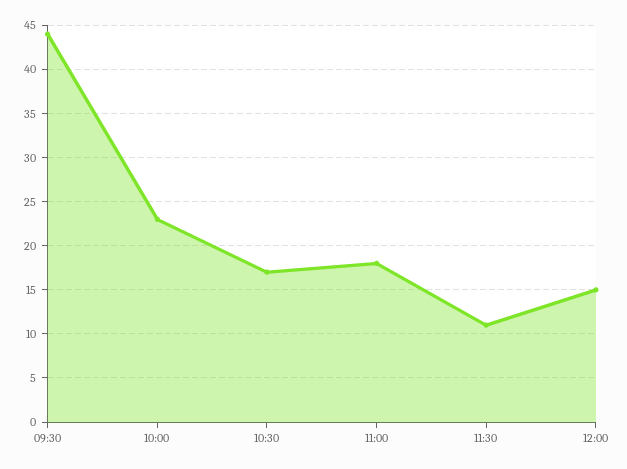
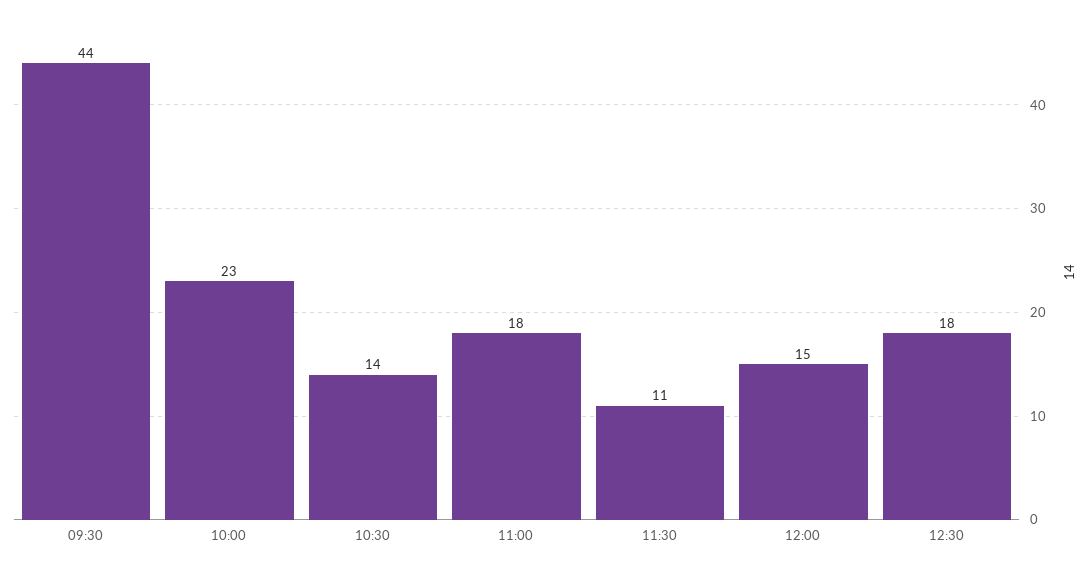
10:30: 17 -> 14
12:30: none -> 18

